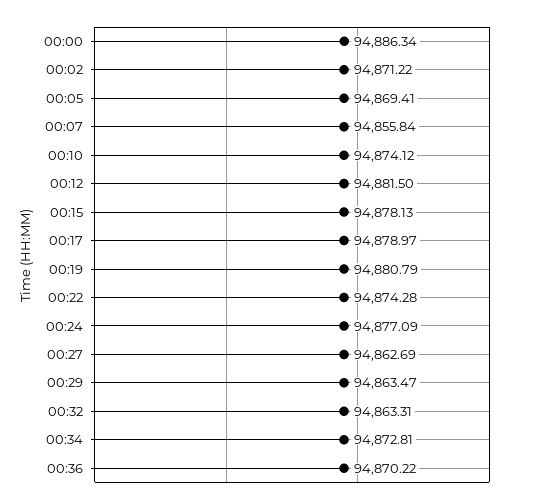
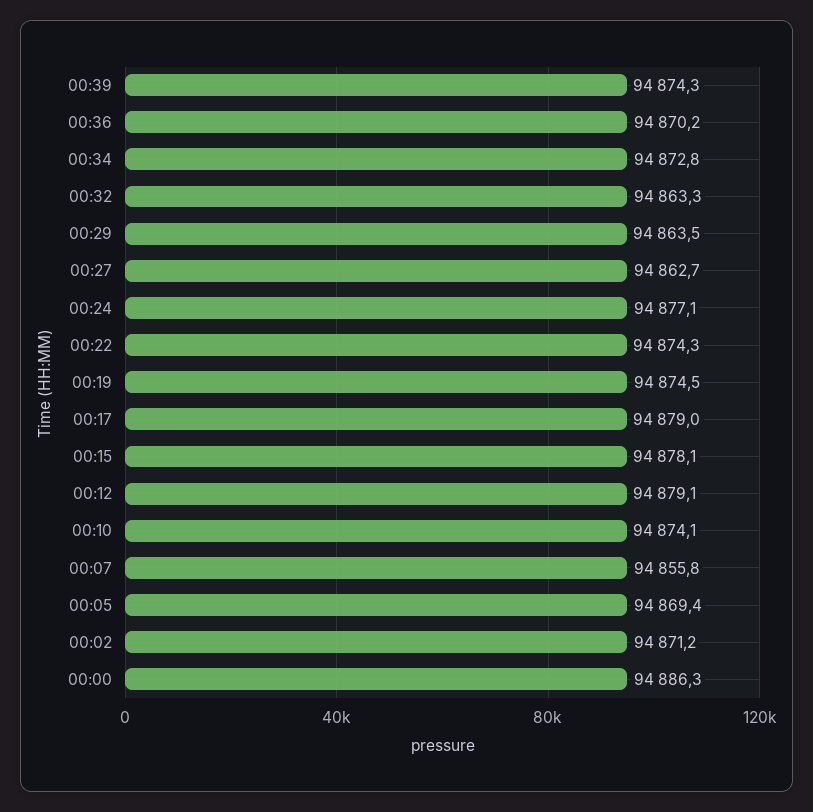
00:12: 94881.5 -> 94879.1
00:19: 94880.79 -> 94874.5
00:39: none -> 94874.3

